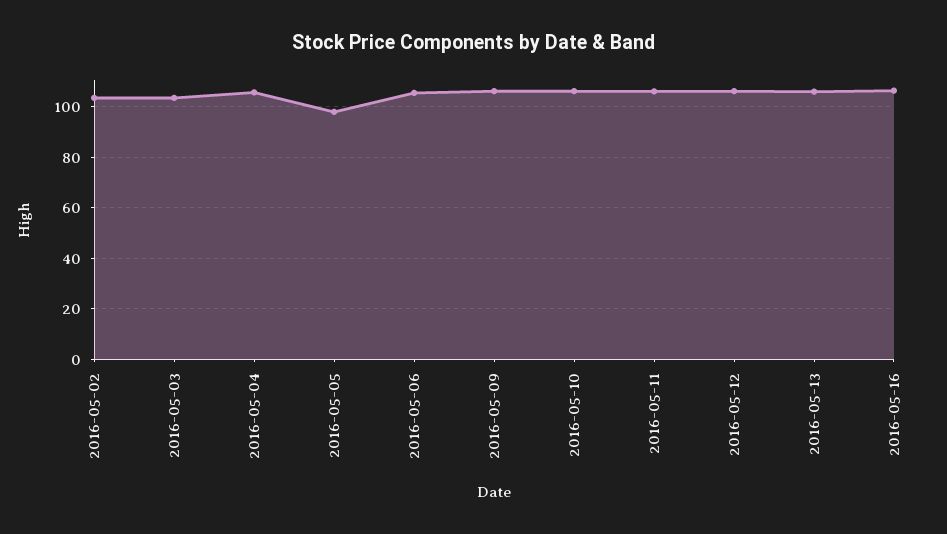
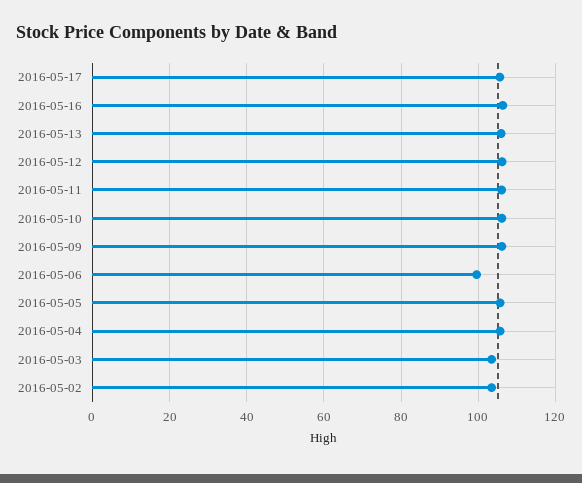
2016-05-05: 97.5 -> 106
2016-05-06: 105 -> 100
2016-05-17: none -> 106

